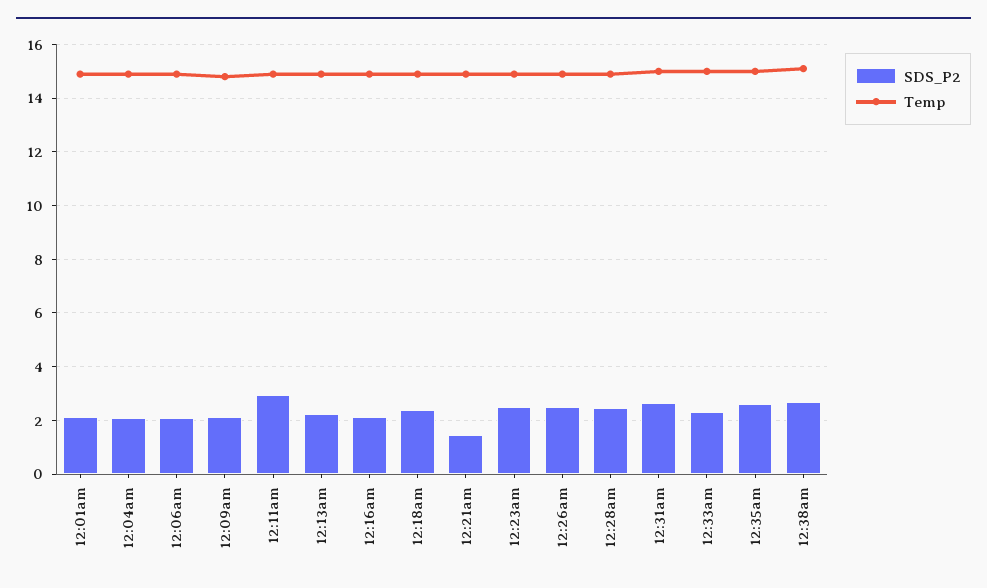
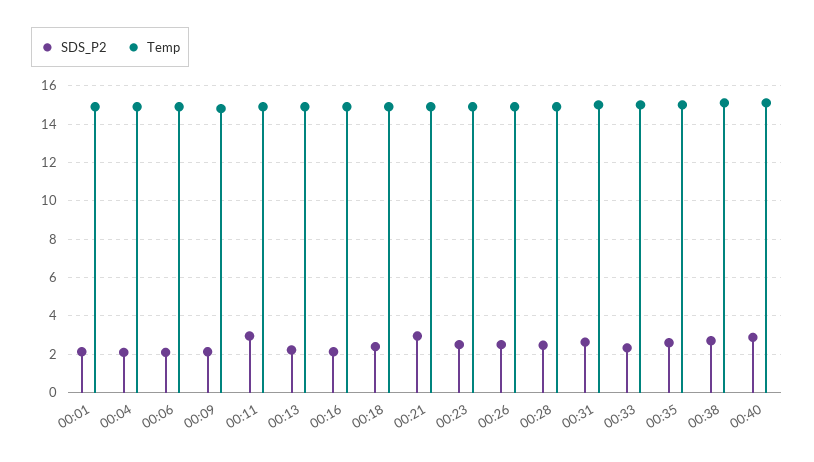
SDS_P2, 12:21am: 1.5 -> 3
SDS_P2, 00:40: none -> 3
Temp, 00:40: none -> 15

